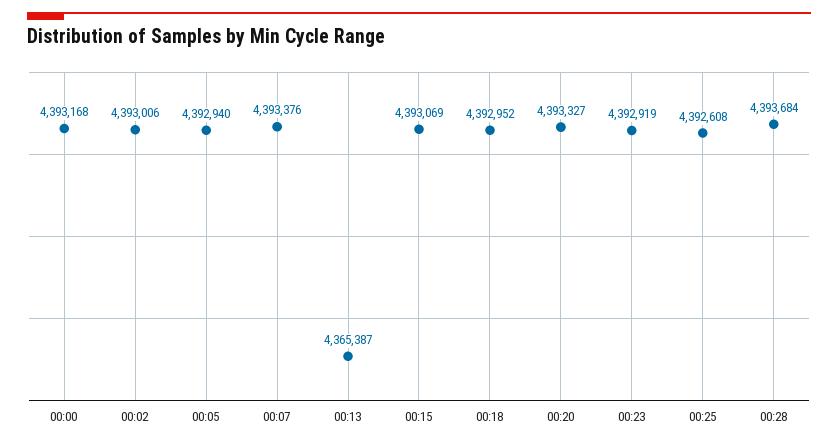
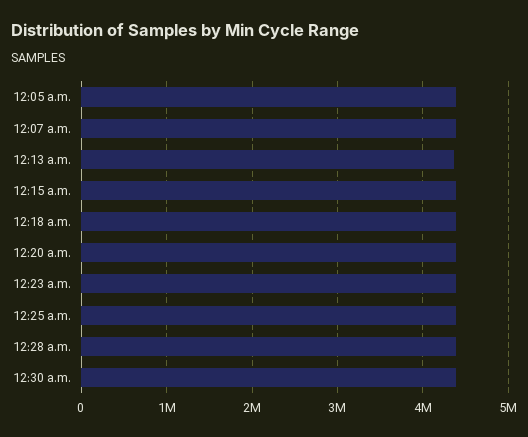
00:00: 4393168 -> none
00:02: 4393006 -> none
12:30 a.m.: none -> 4400000

